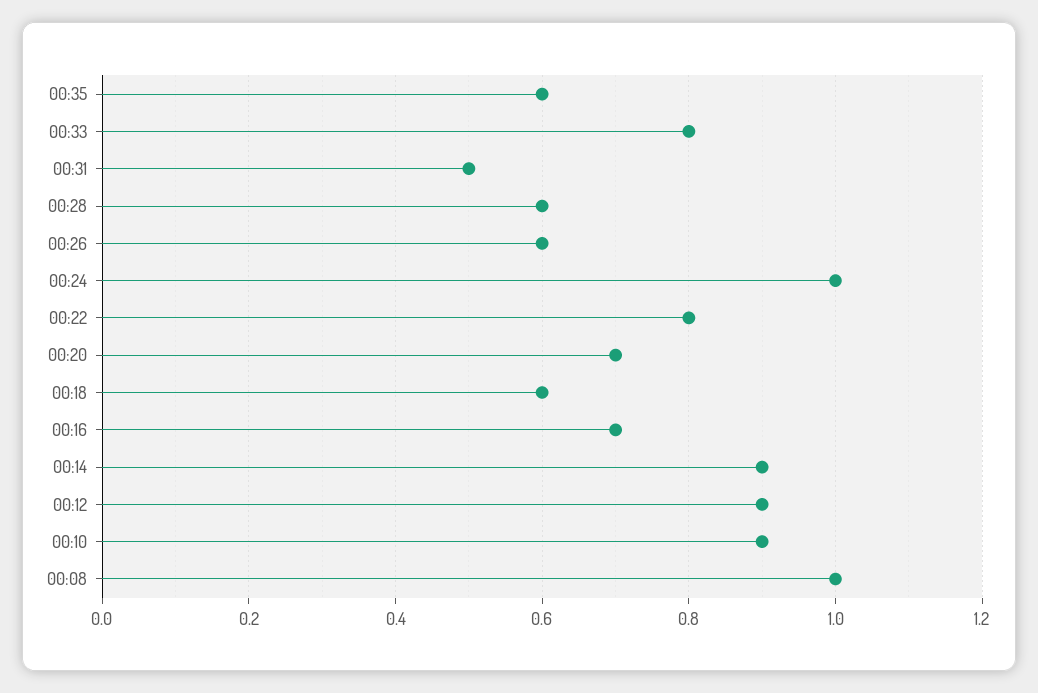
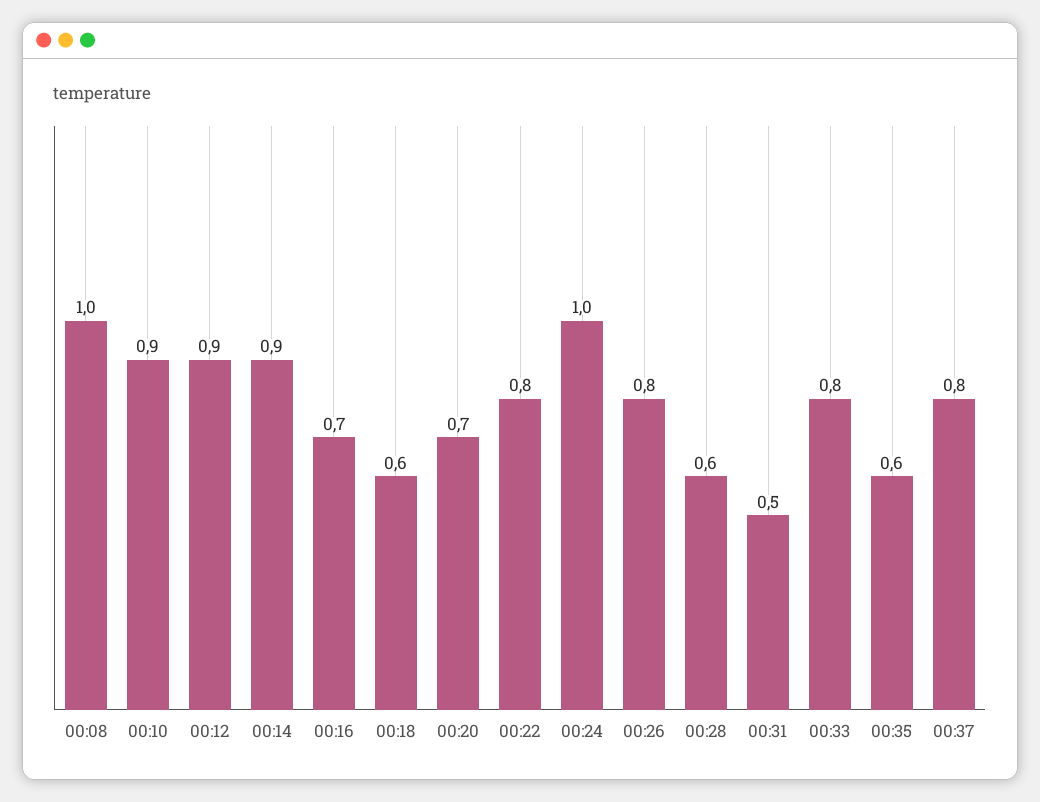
00:26: 0.6 -> 0.8
00:37: none -> 0.8

